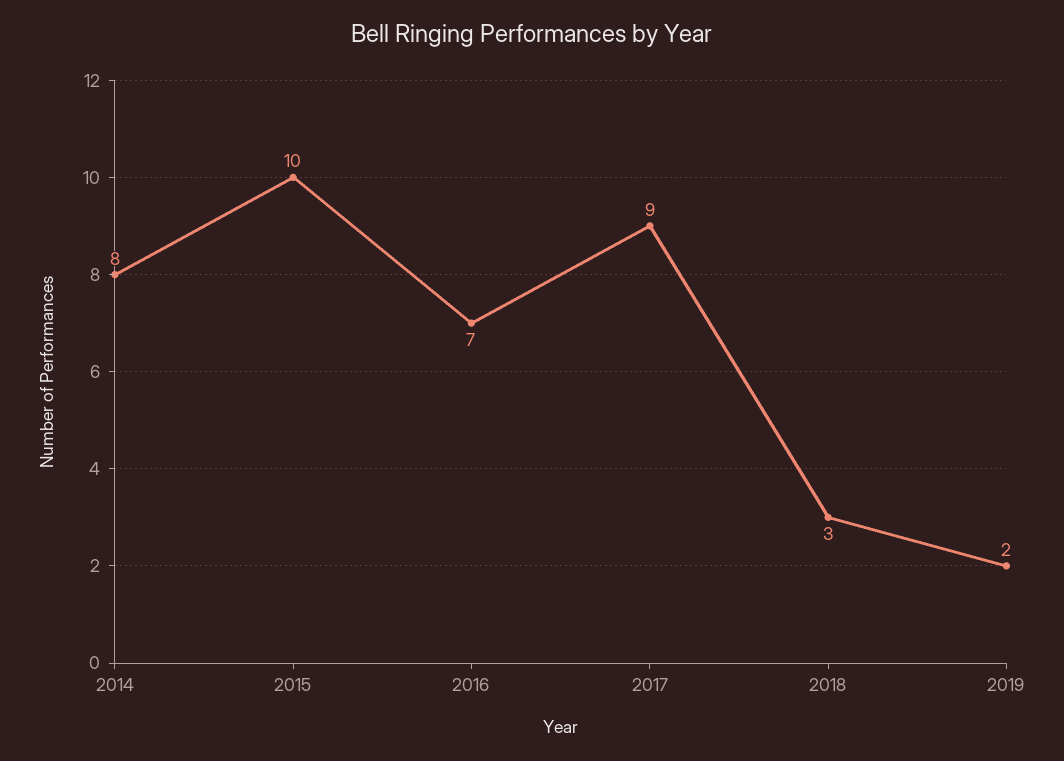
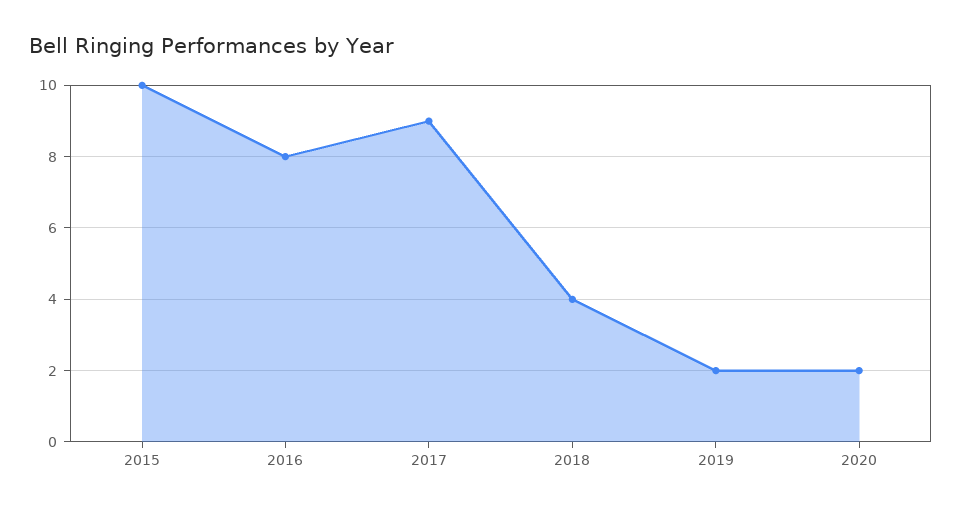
2014: 8 -> none
2016: 7 -> 8
2018: 3 -> 4
2020: none -> 2

